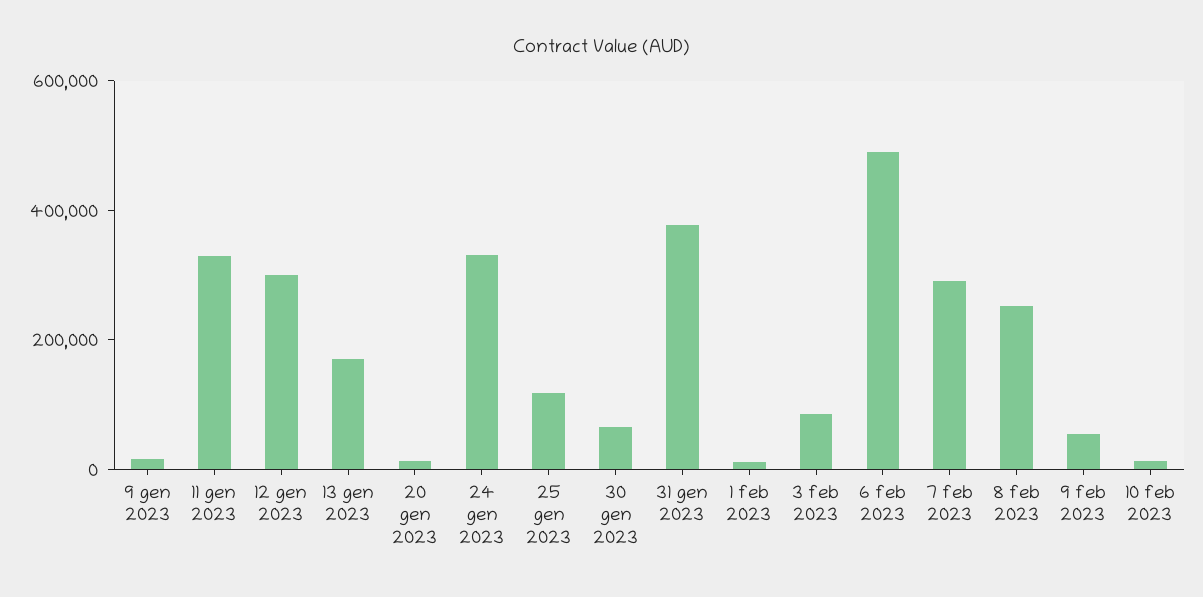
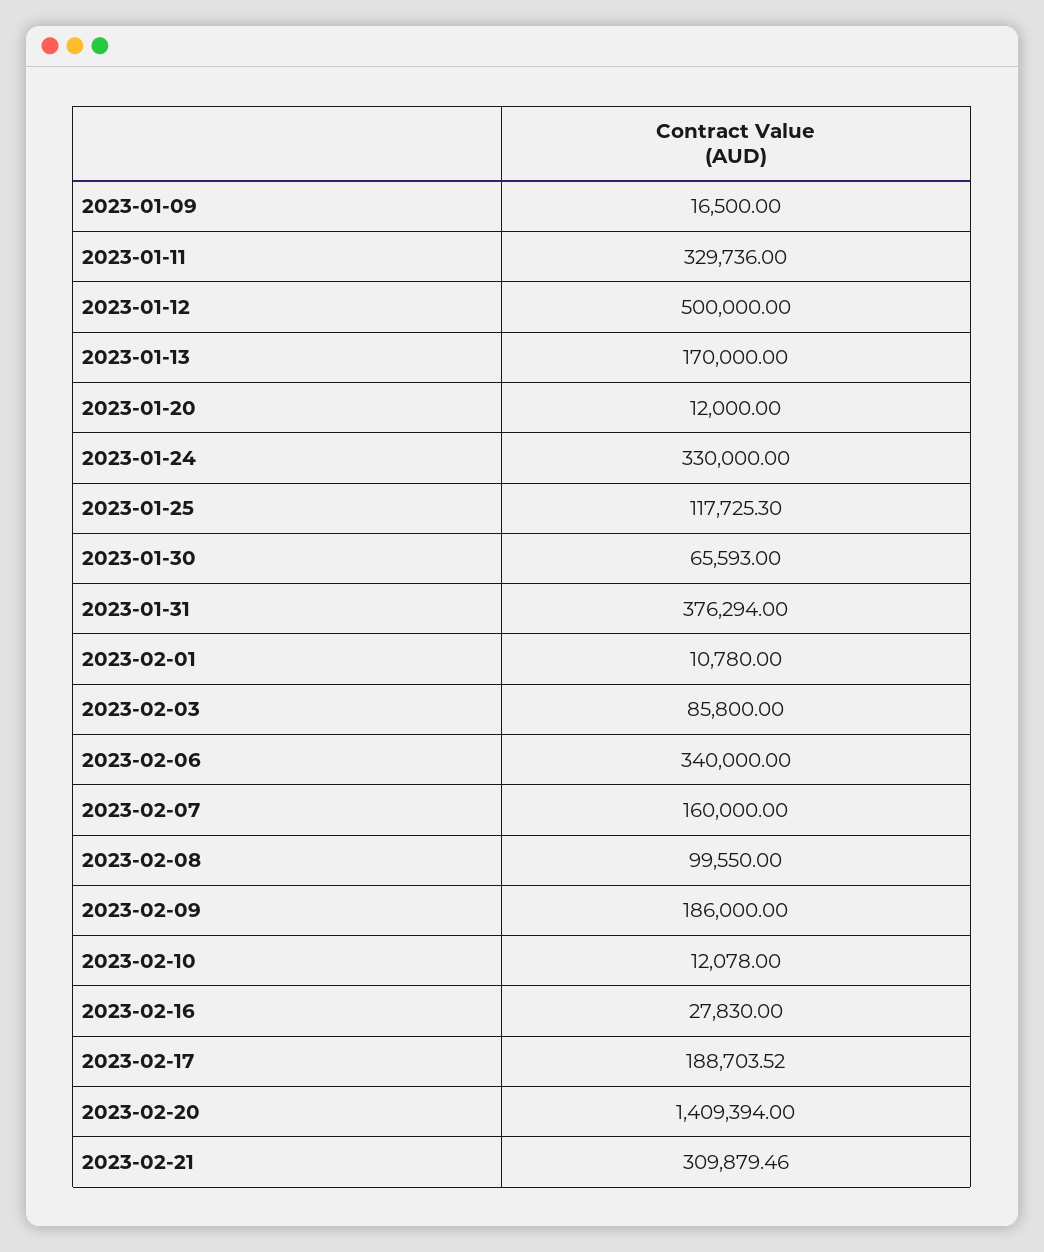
12 gen 2023: 300000 -> 500000
6 feb 2023: 500000 -> 340000
7 feb 2023: 300000 -> 160000
8 feb 2023: 250000 -> 99550
9 feb 2023: 50000 -> 186000
2023-02-16: none -> 27830
2023-02-17: none -> 188703.52
2023-02-20: none -> 1409394
2023-02-21: none -> 309879.46

